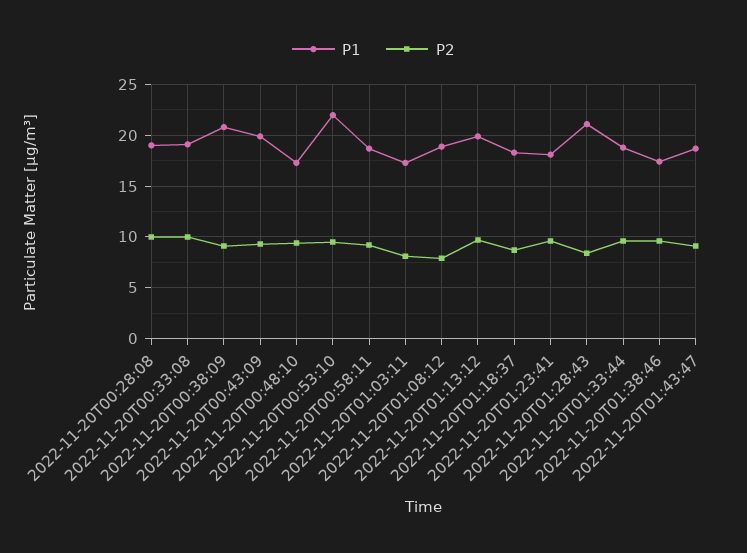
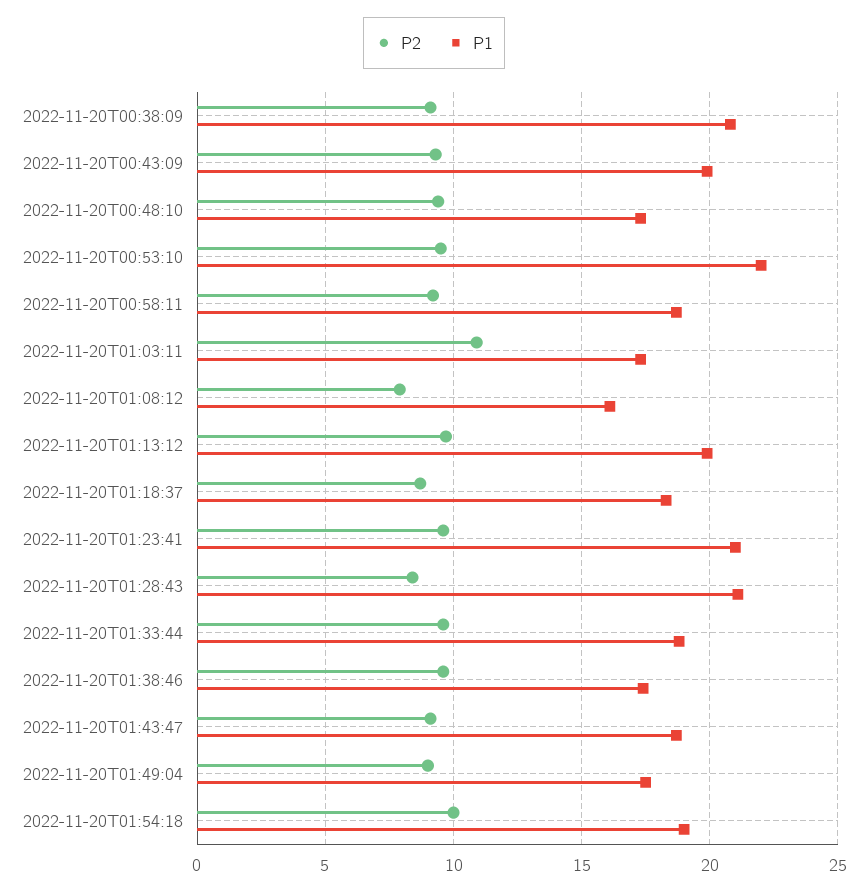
P1, 2022-11-20T00:28:08: 19 -> none
P2, 2022-11-20T00:28:08: 10 -> none
P1, 2022-11-20T00:33:08: 19 -> none
P2, 2022-11-20T00:33:08: 10 -> none
P2, 2022-11-20T01:03:11: 8 -> 11
P1, 2022-11-20T01:08:12: 19 -> 16
P1, 2022-11-20T01:23:41: 18 -> 21
P2, 2022-11-20T01:49:04: none -> 9
P1, 2022-11-20T01:49:04: none -> 17.5
P2, 2022-11-20T01:54:18: none -> 10
P1, 2022-11-20T01:54:18: none -> 19

